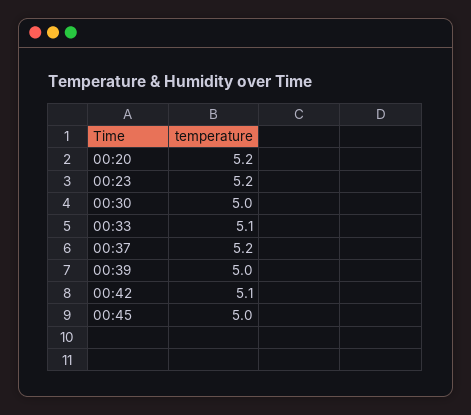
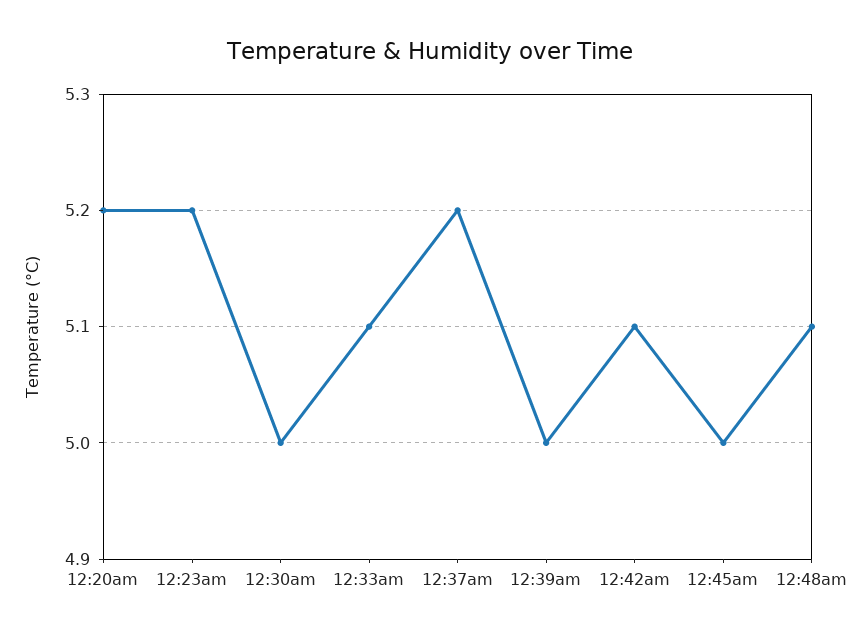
12:48am: none -> 5.1

